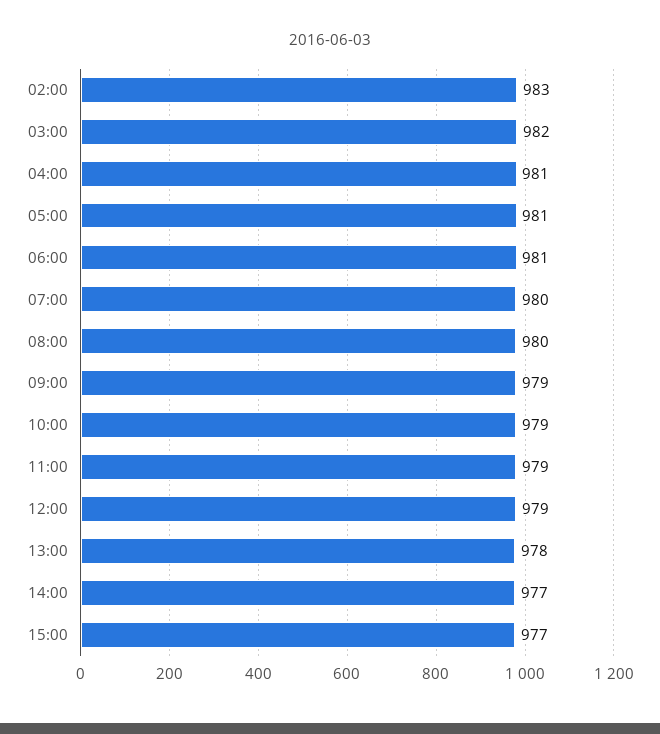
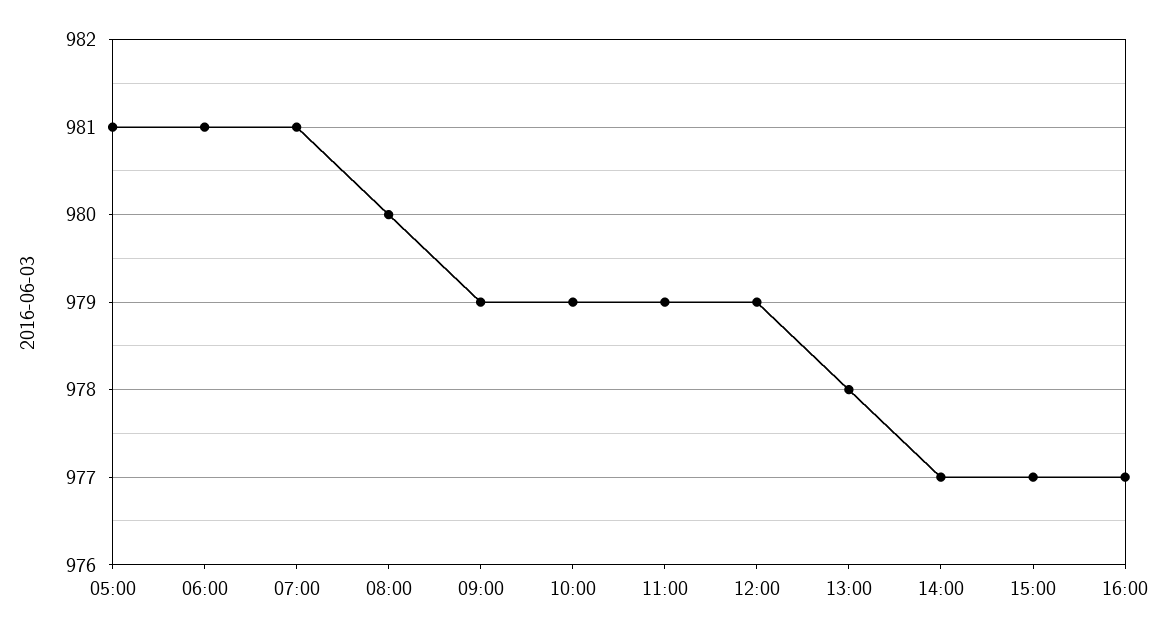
02:00: 983 -> none
03:00: 982 -> none
04:00: 981 -> none
07:00: 980 -> 981
16:00: none -> 977

